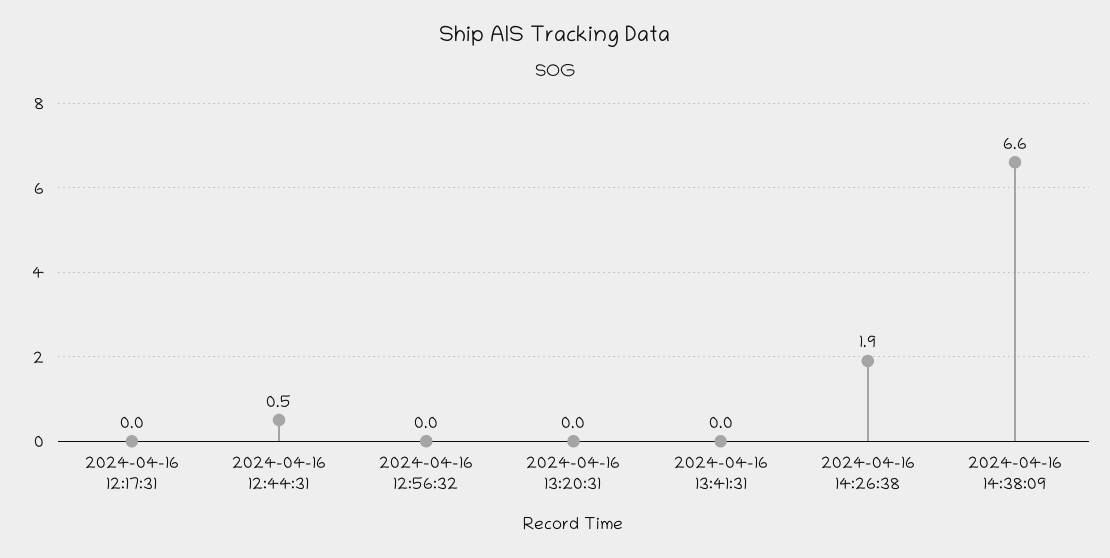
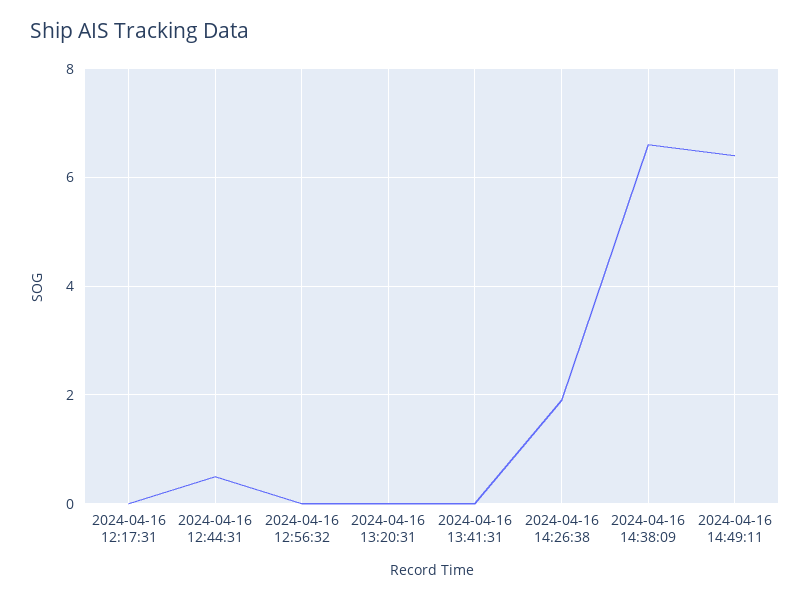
2024-04-16 14:49:11: none -> 6.5

